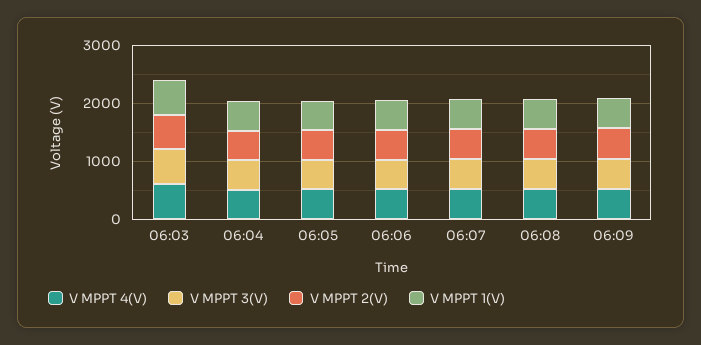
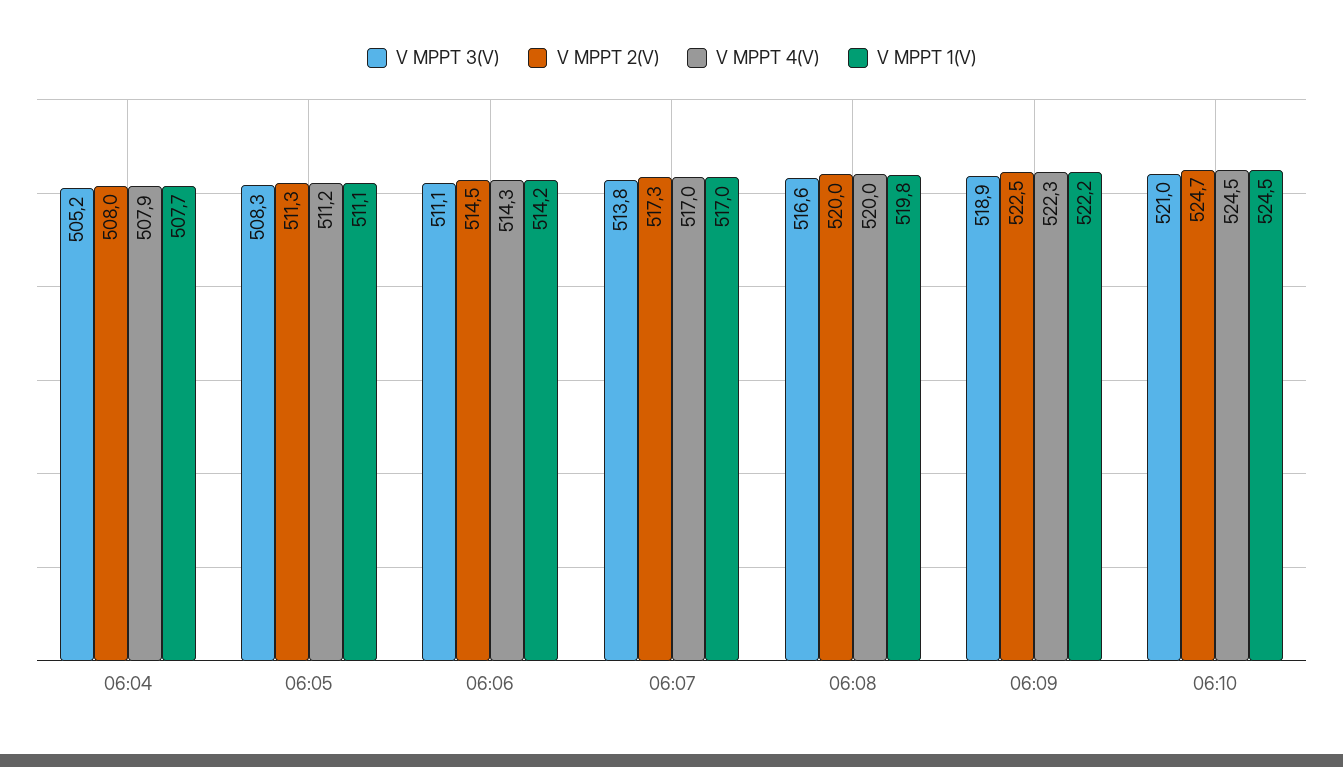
V MPPT 4(V), 06:03: 600 -> none
V MPPT 3(V), 06:03: 600 -> none
V MPPT 2(V), 06:03: 600 -> none
V MPPT 1(V), 06:03: 600 -> none
V MPPT 3(V), 06:10: none -> 521
V MPPT 2(V), 06:10: none -> 524.7
V MPPT 4(V), 06:10: none -> 524.5
V MPPT 1(V), 06:10: none -> 524.5

